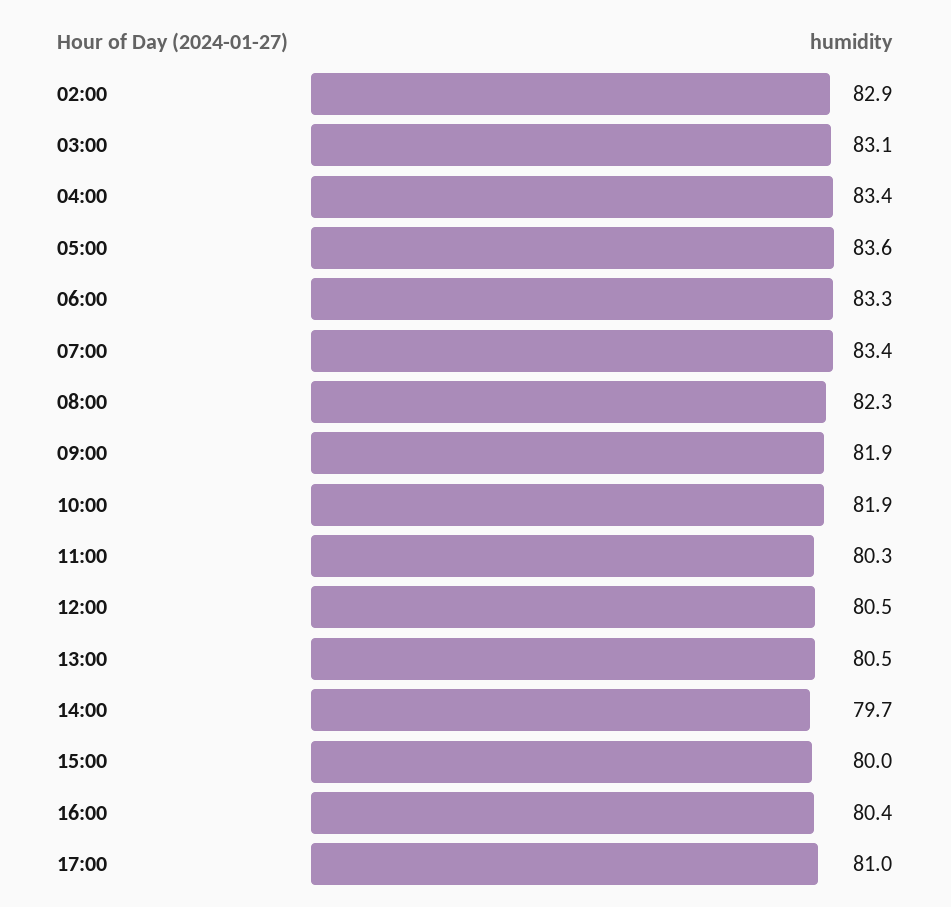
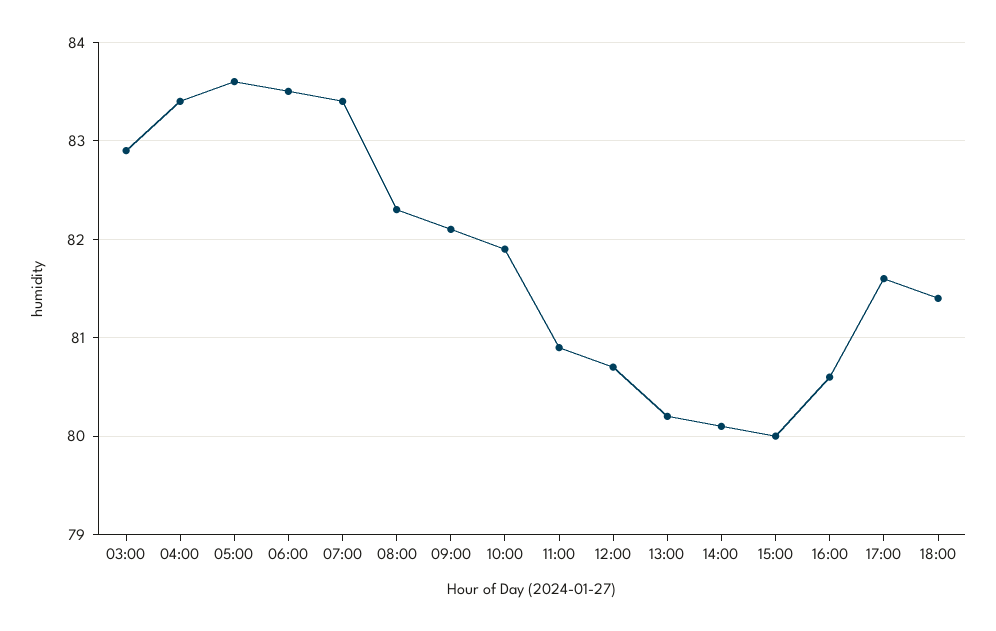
02:00: 82.9 -> none
03:00: 83.1 -> 82.9
06:00: 83.3 -> 83.5
09:00: 81.9 -> 82.1
11:00: 80.3 -> 80.9
12:00: 80.5 -> 80.7
13:00: 80.5 -> 80.2
14:00: 79.7 -> 80.1
16:00: 80.4 -> 80.6
17:00: 81 -> 81.6
18:00: none -> 81.4

